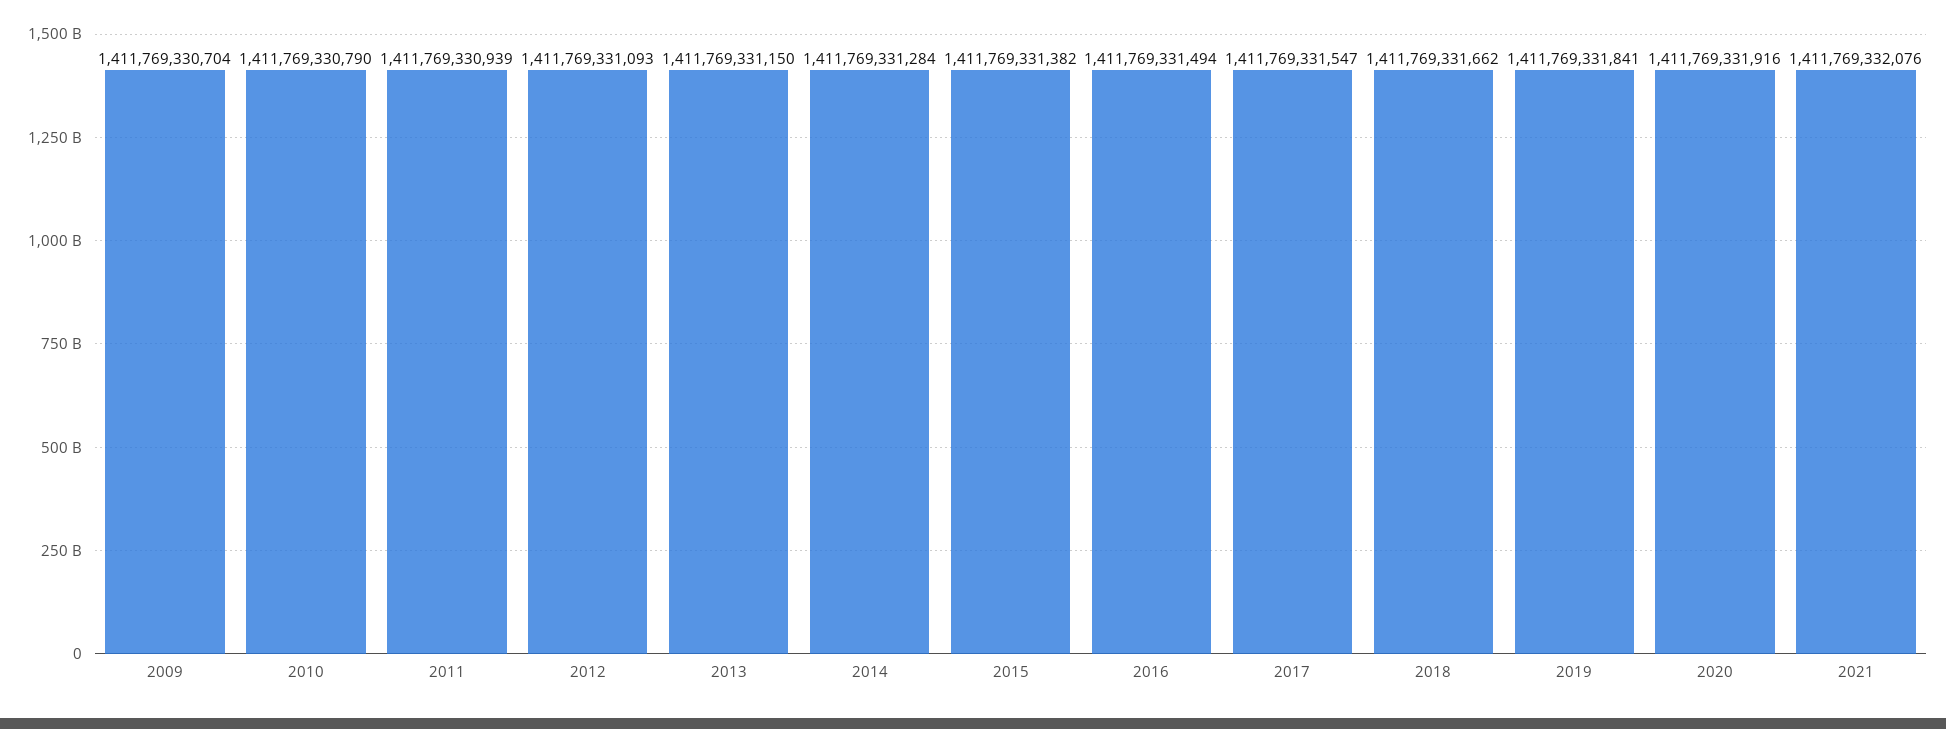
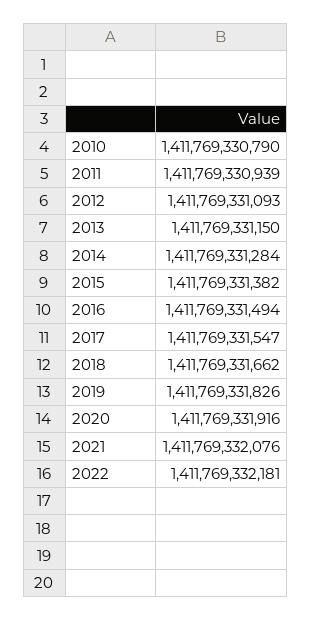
2009: 1411769330704 -> none
2019: 1411769331841 -> 1411769331826
2022: none -> 1411769332181

